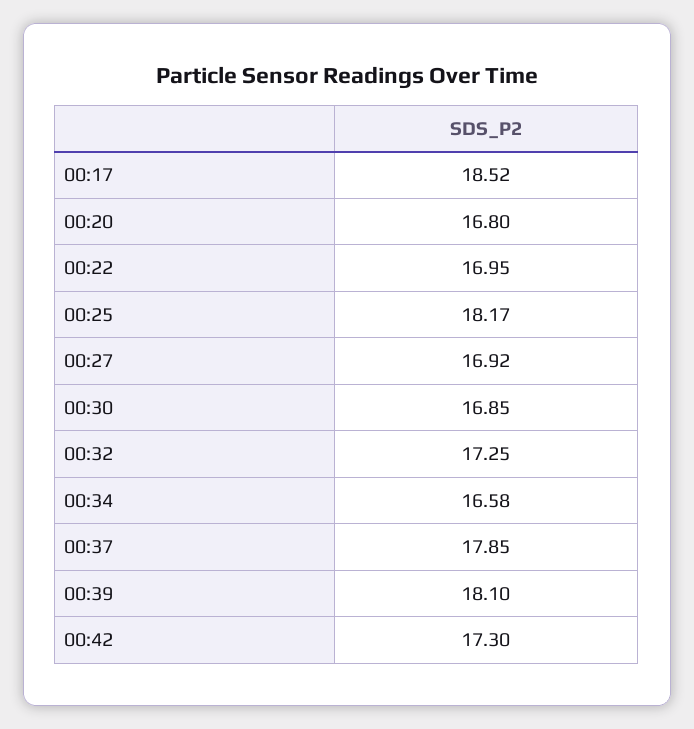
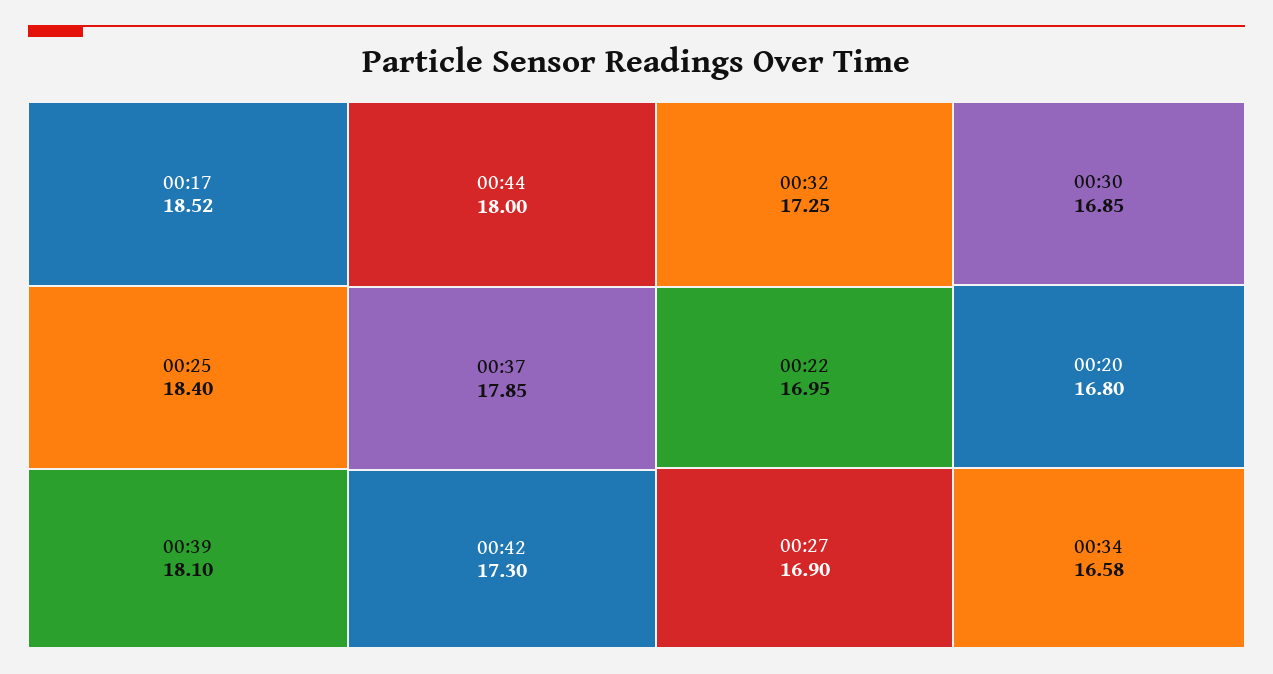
00:25: 18.17 -> 18.4
00:27: 16.92 -> 16.9
00:44: none -> 18

